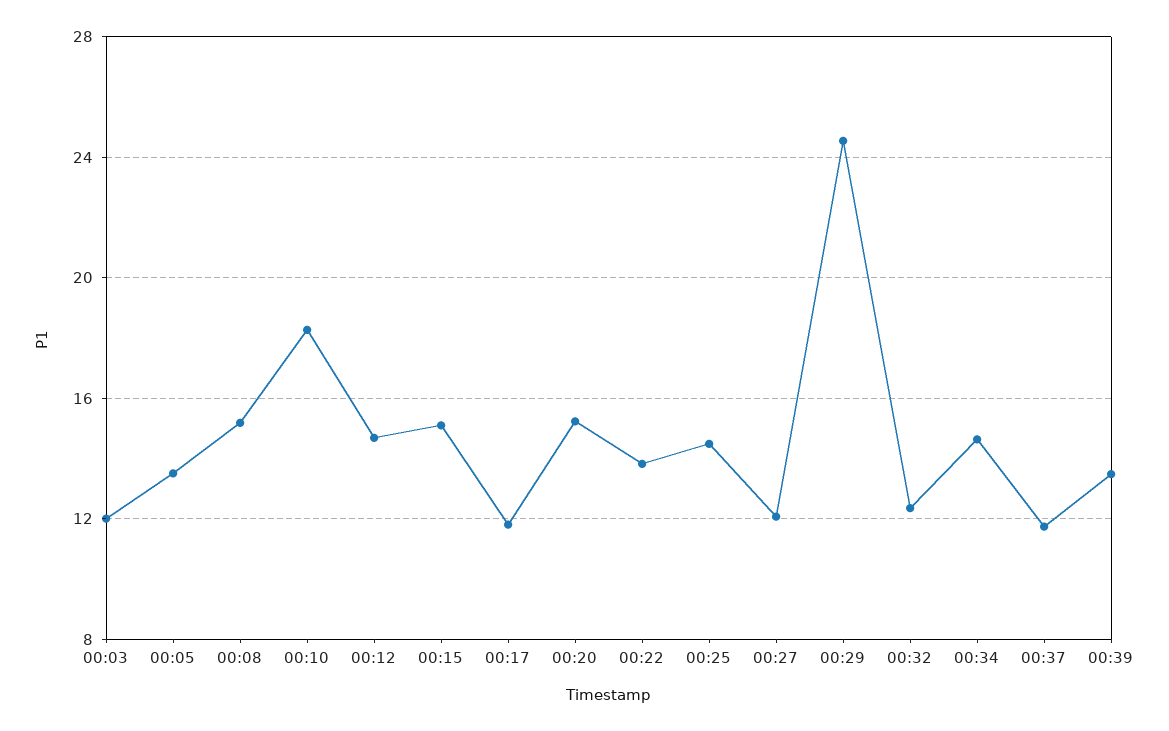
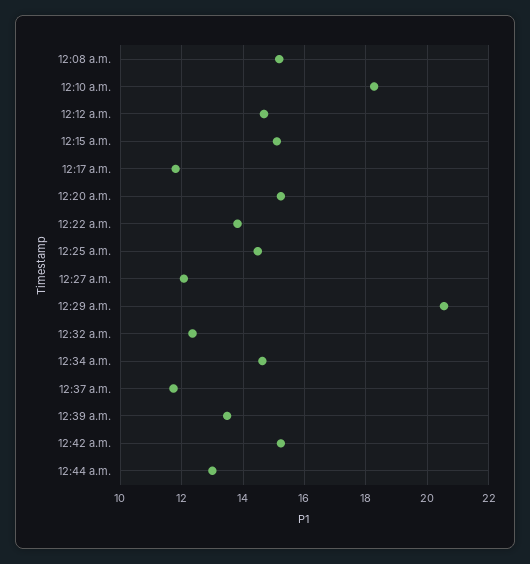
00:03: 12 -> none
00:05: 13.5 -> none
00:29: 24.5 -> 20.6
12:42 a.m.: none -> 15.2
12:44 a.m.: none -> 13

